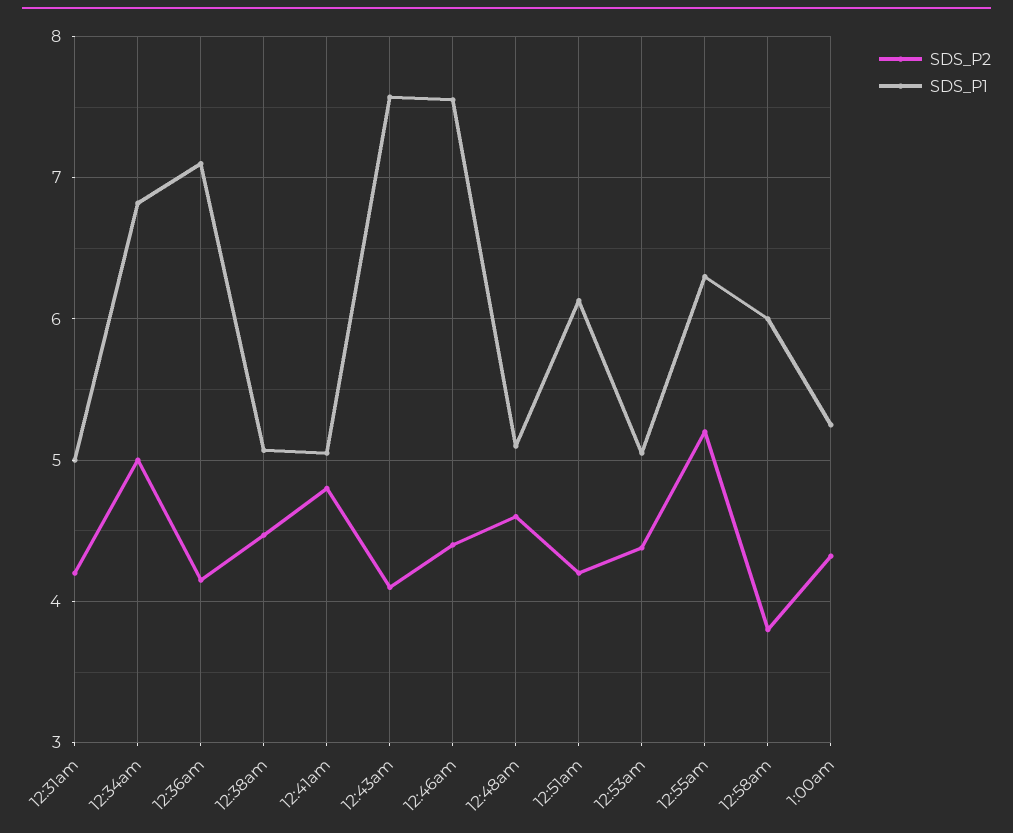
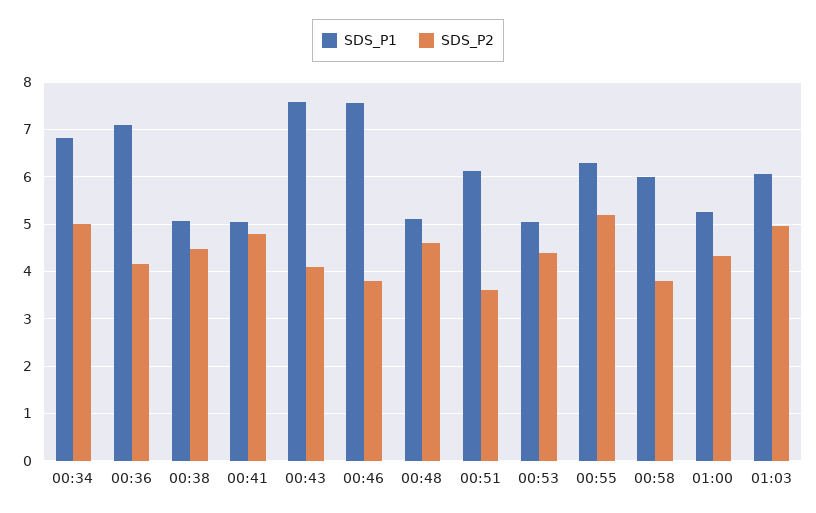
SDS_P2, 12:31am: 4.2 -> none
SDS_P1, 12:31am: 5 -> none
SDS_P2, 12:46am: 4.4 -> 3.8
SDS_P2, 12:51am: 4.2 -> 3.6
SDS_P1, 01:03: none -> 6
SDS_P2, 01:03: none -> 5

